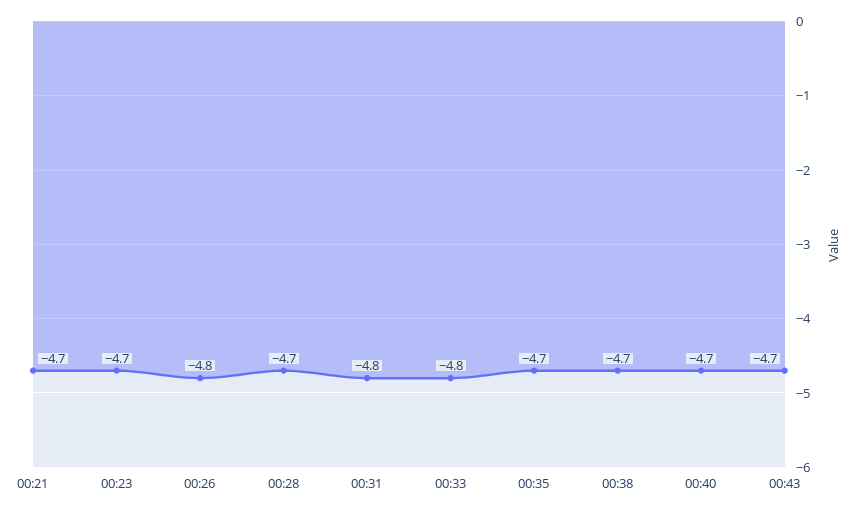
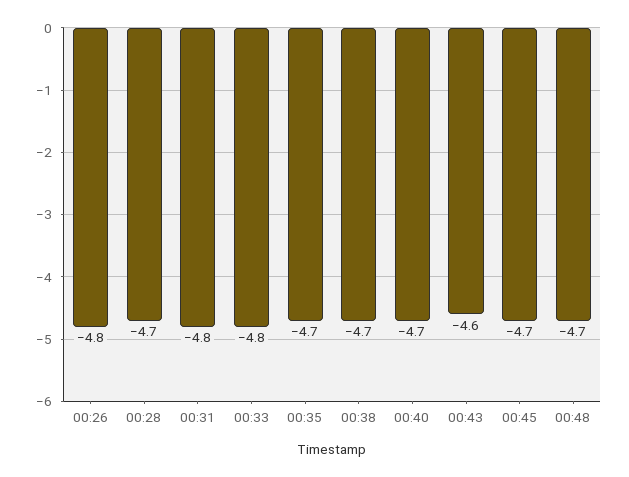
00:21: -4.7 -> none
00:23: -4.7 -> none
00:43: -4.7 -> -4.6
00:45: none -> -4.7
00:48: none -> -4.7

